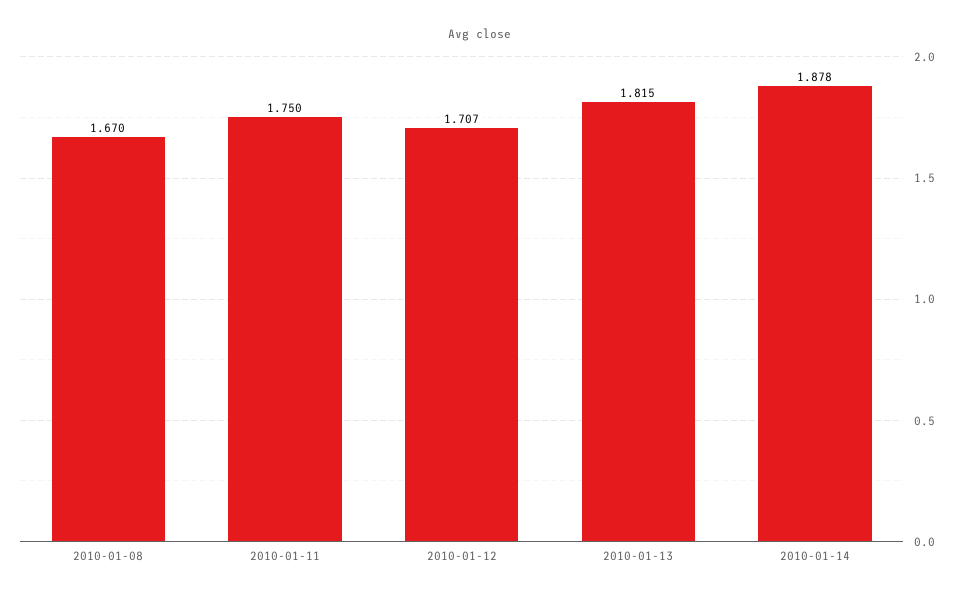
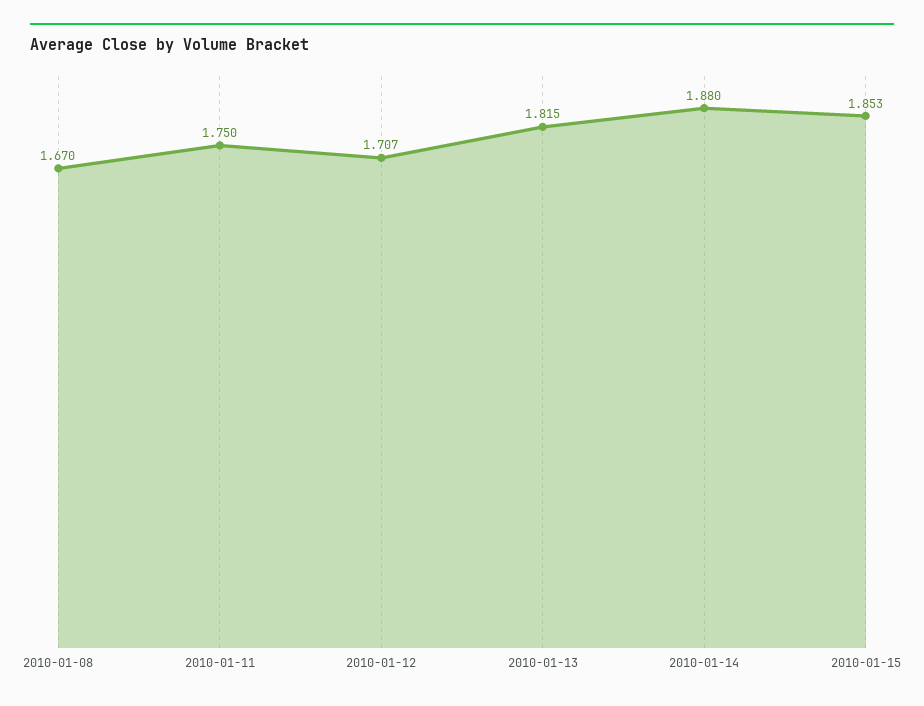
2010-01-14: 1.878 -> 1.88
2010-01-15: none -> 1.853

